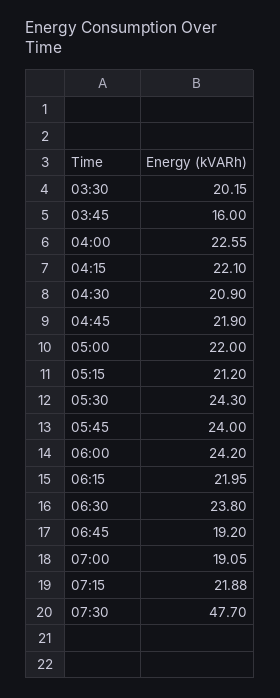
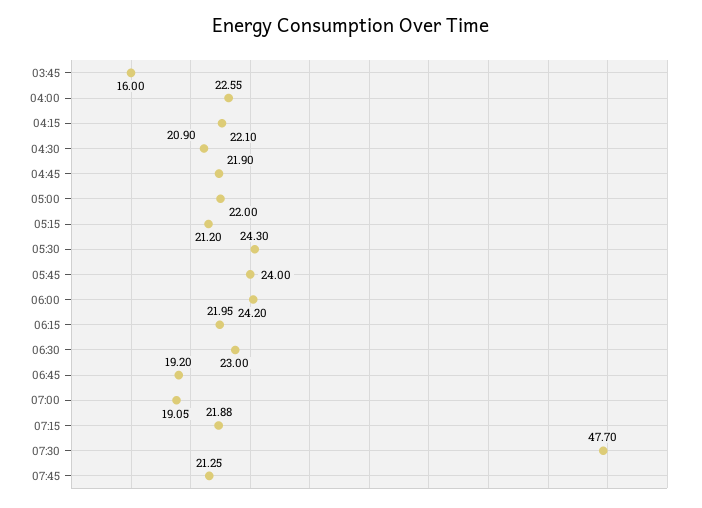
03:30: 20.15 -> none
06:30: 23.8 -> 23
07:45: none -> 21.25

